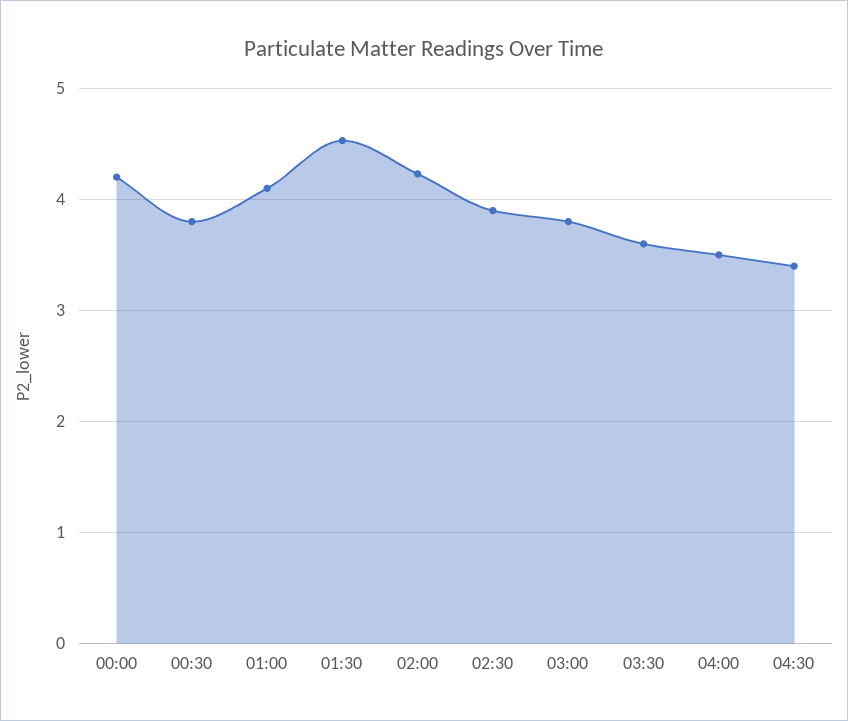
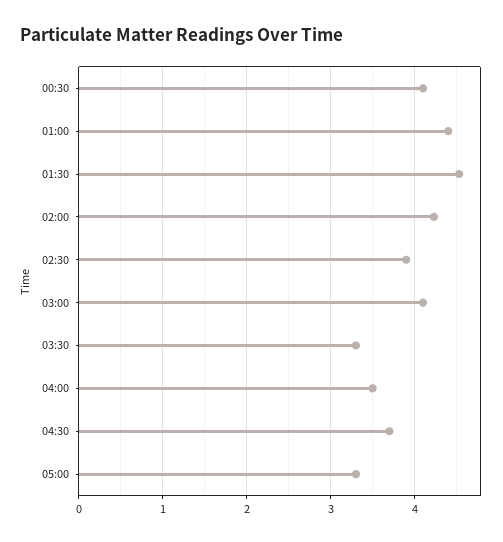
00:00: 4.2 -> none
00:30: 3.8 -> 4.1
01:00: 4.1 -> 4.4
03:00: 3.8 -> 4.1
03:30: 3.6 -> 3.3
04:30: 3.4 -> 3.7
05:00: none -> 3.3

